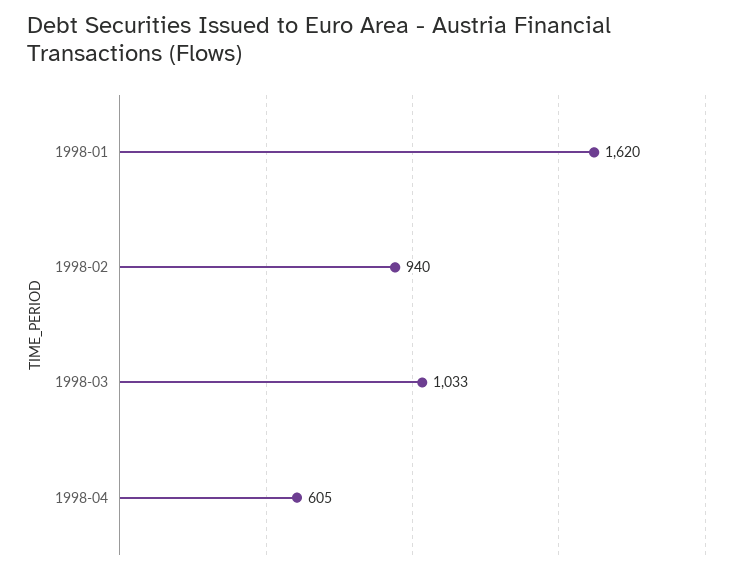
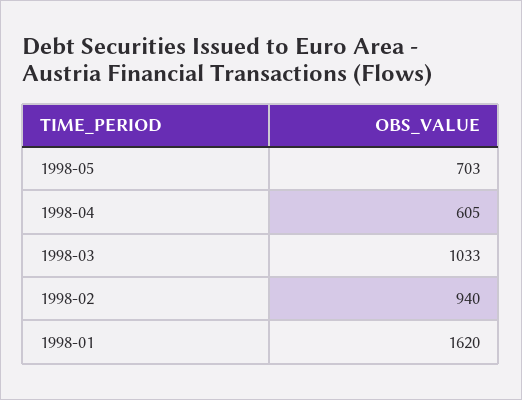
1998-05: none -> 703

